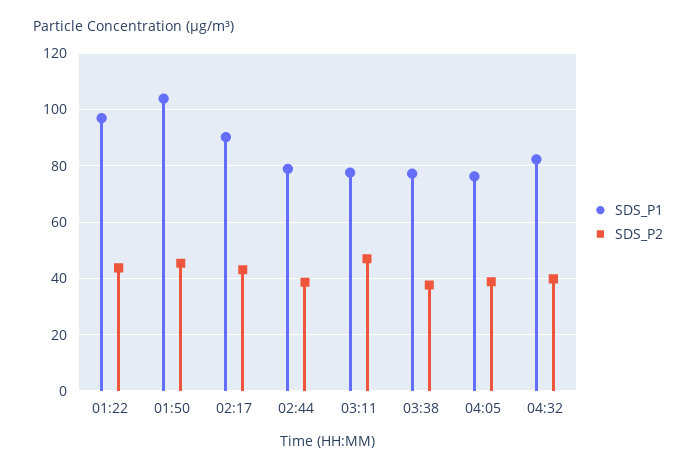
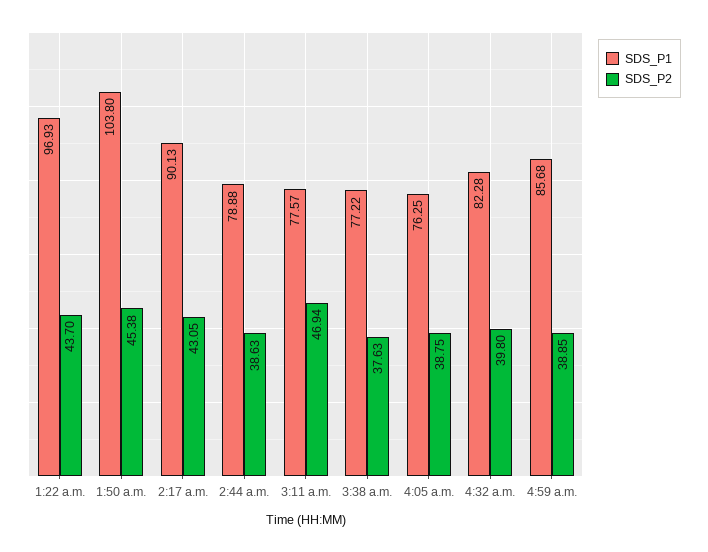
SDS_P1, 4:59 a.m.: none -> 85.68
SDS_P2, 4:59 a.m.: none -> 38.85

